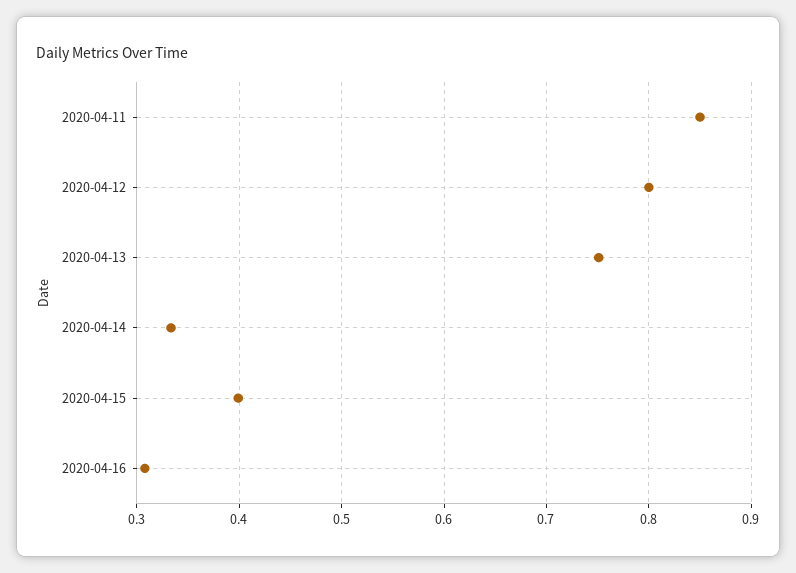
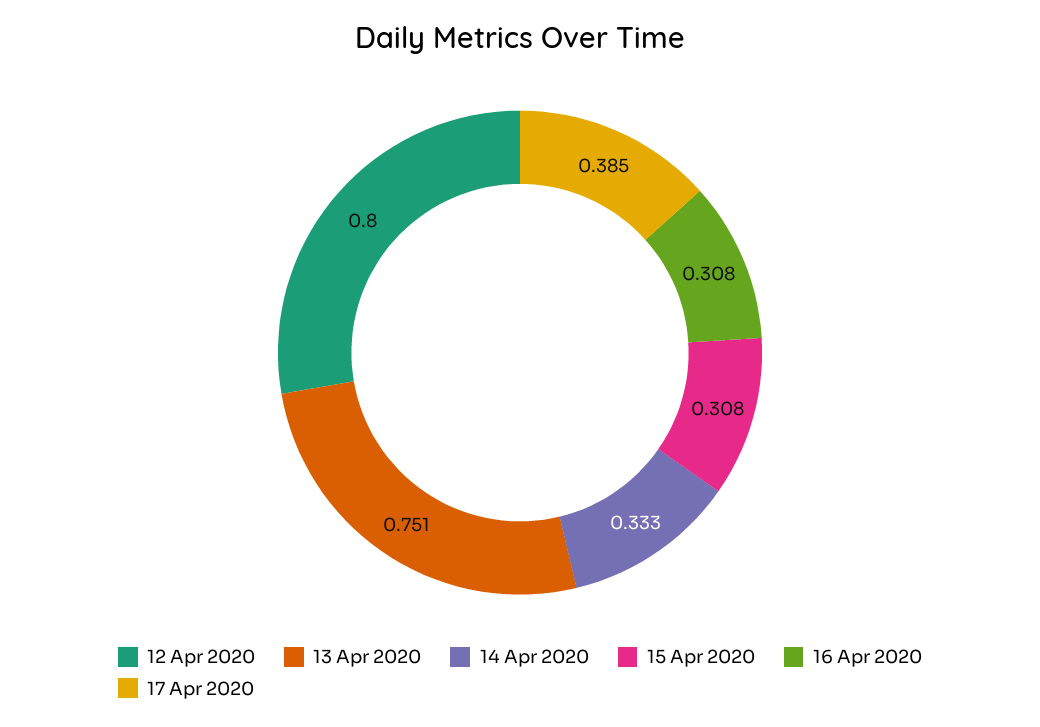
2020-04-11: 0.85 -> none
2020-04-15: 0.4 -> 0.308
17 Apr 2020: none -> 0.385

